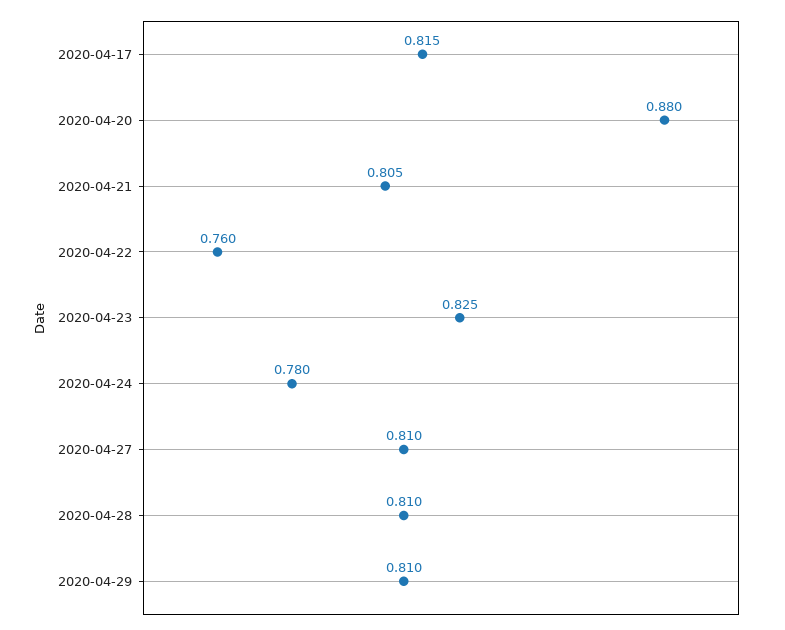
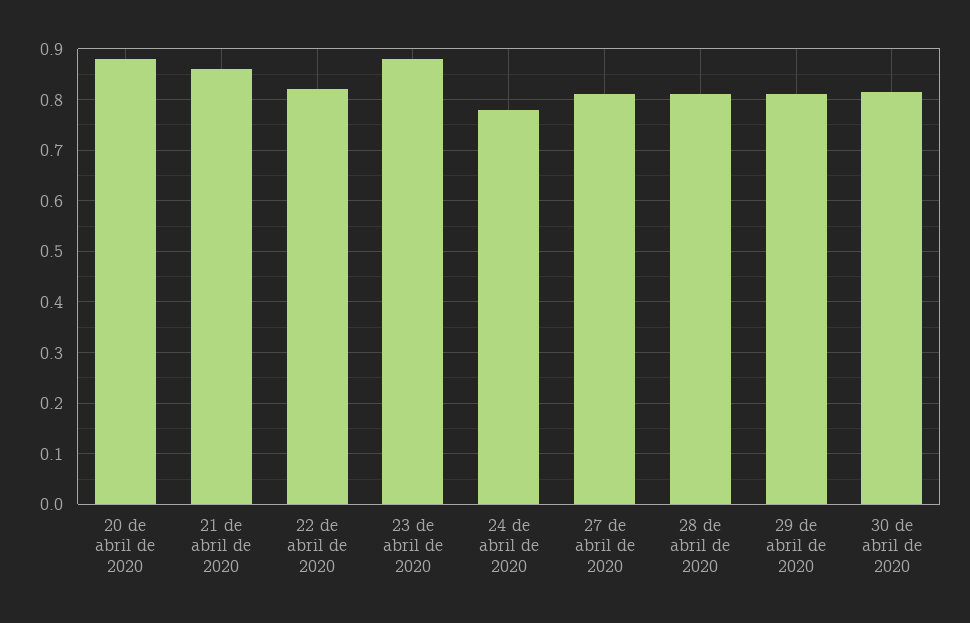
2020-04-17: 0.815 -> none
2020-04-21: 0.805 -> 0.86
2020-04-22: 0.76 -> 0.82
2020-04-23: 0.825 -> 0.88
30 de abril de 2020: none -> 0.82

